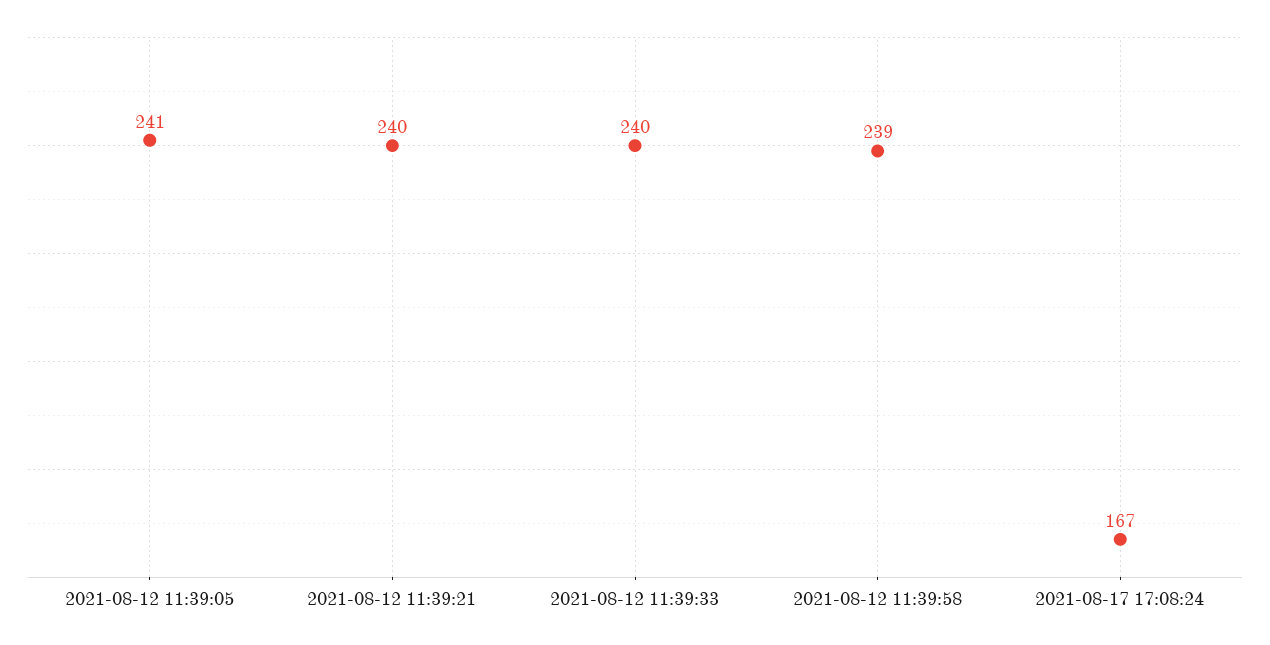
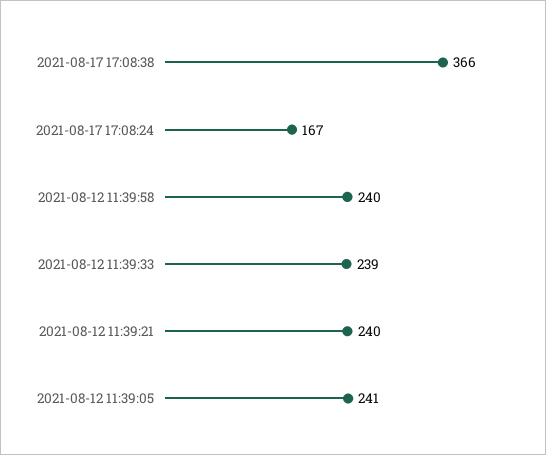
2021-08-12 11:39:33: 240 -> 239
2021-08-12 11:39:58: 239 -> 240
2021-08-17 17:08:38: none -> 366

